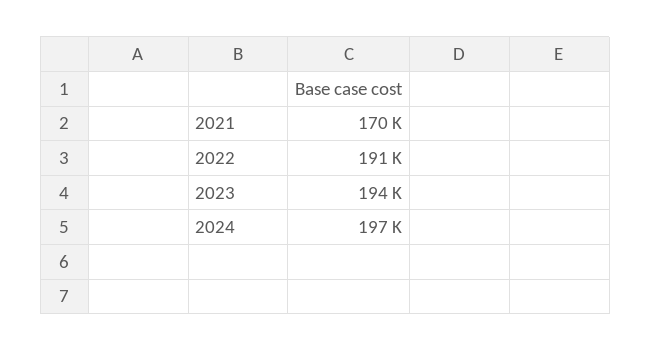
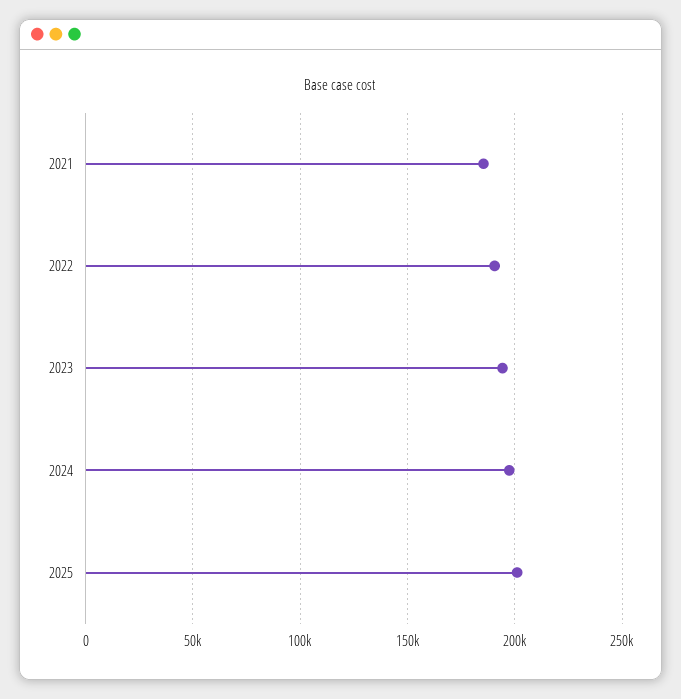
2021: 170000 -> 185000
2025: none -> 200000

